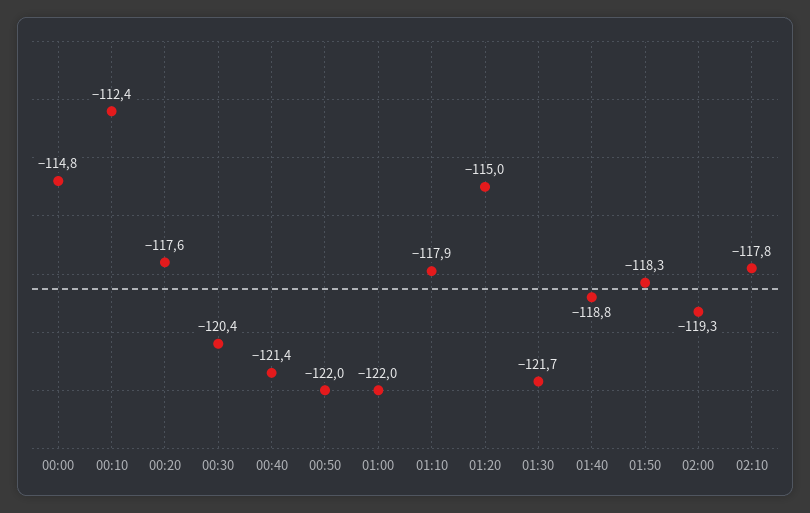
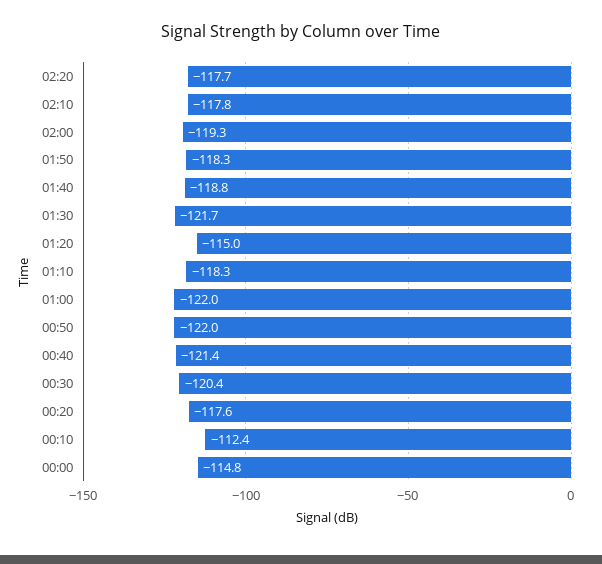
01:10: -117.9 -> -118.3
02:20: none -> -117.7

